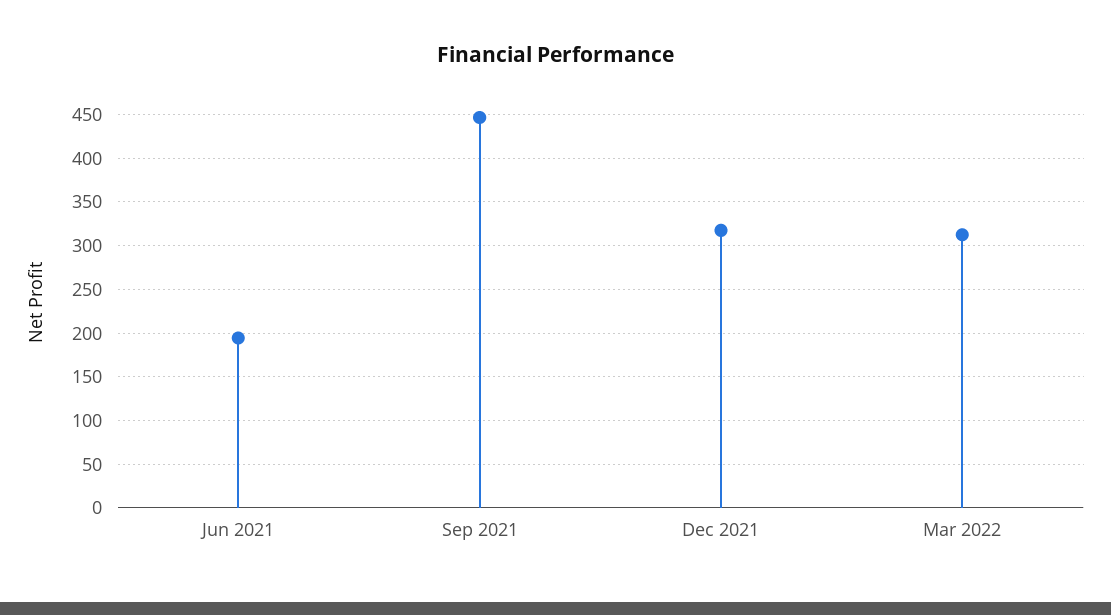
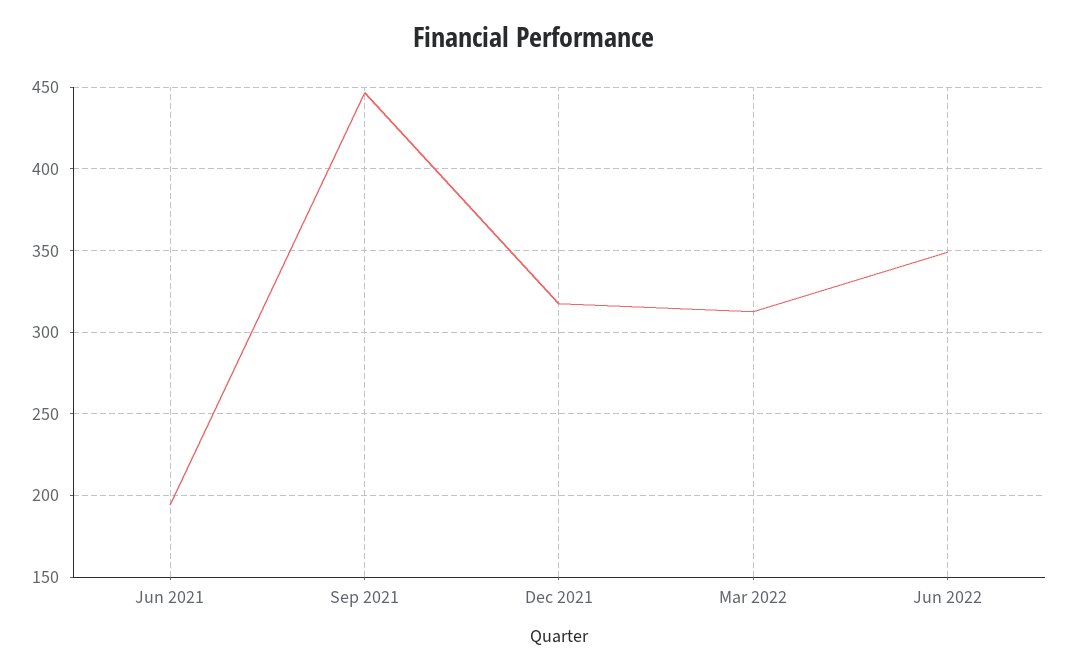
Jun 2022: none -> 350

